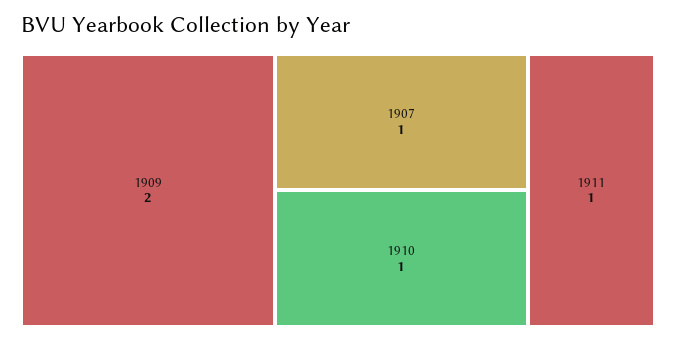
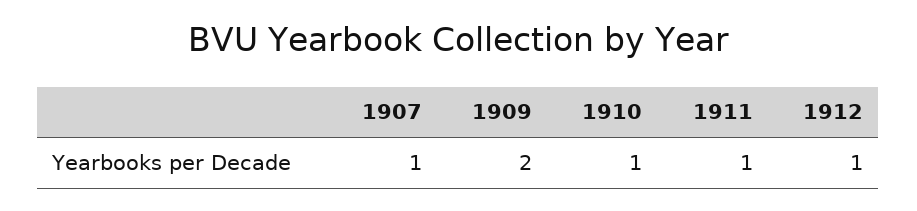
1912: none -> 1

